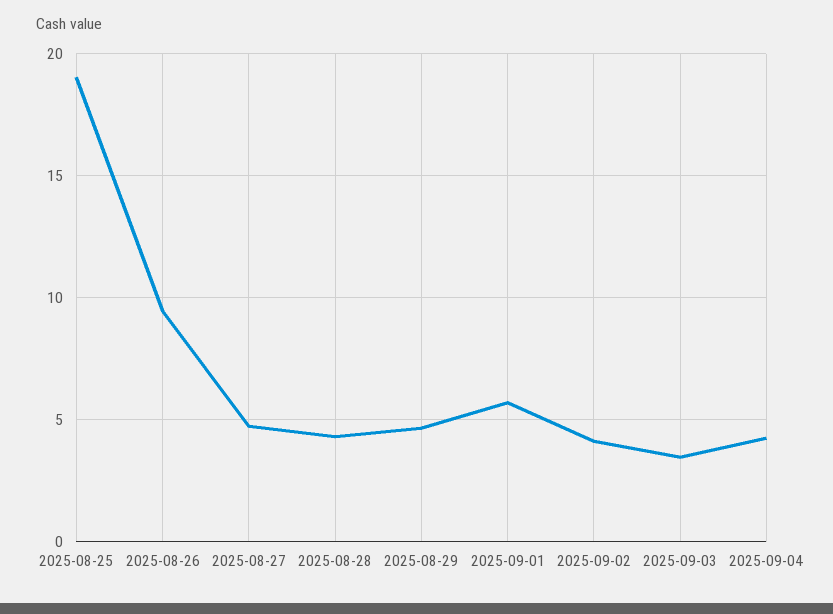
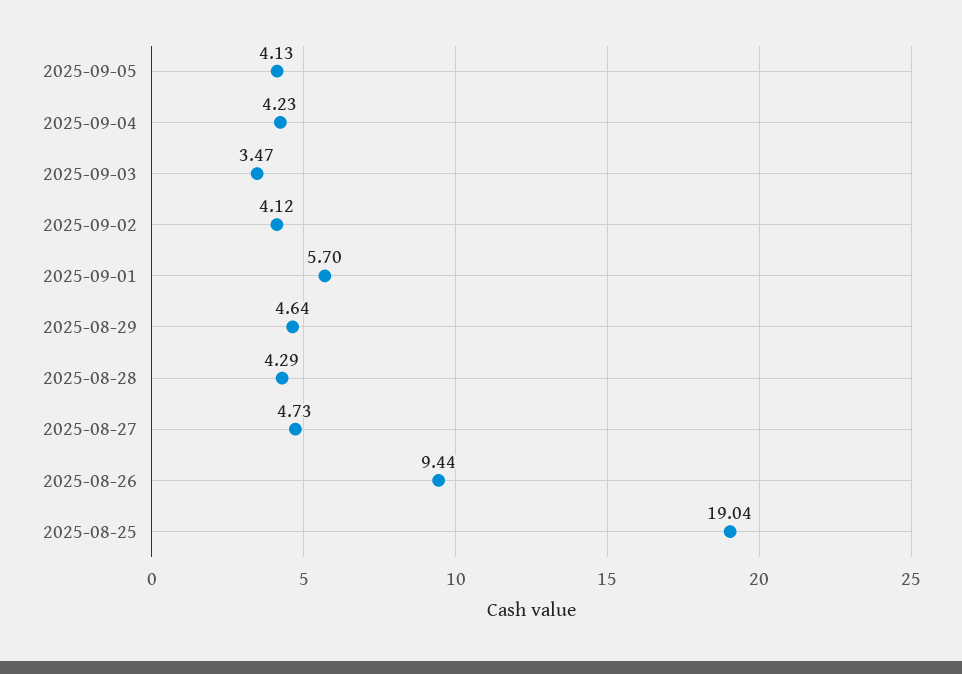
2025-09-05: none -> 4.13

